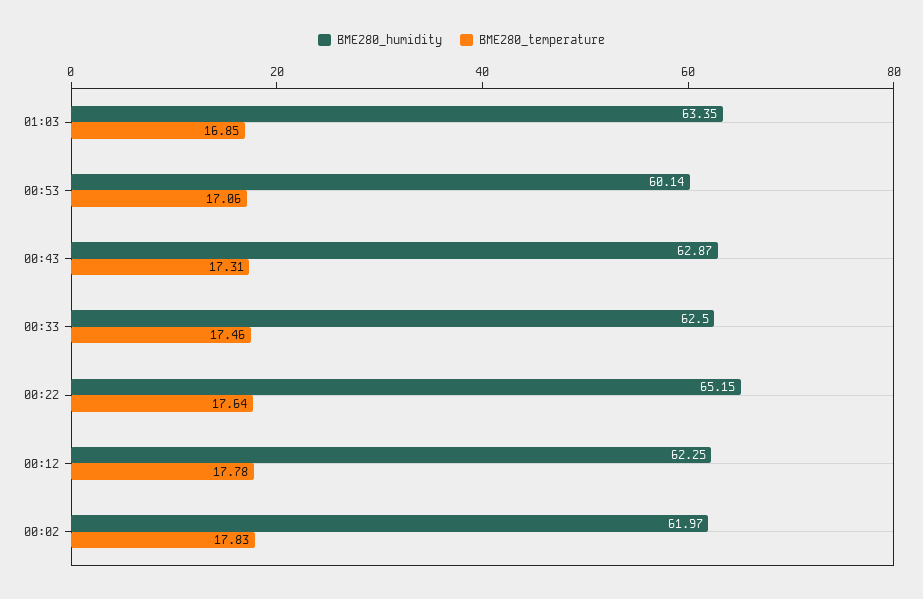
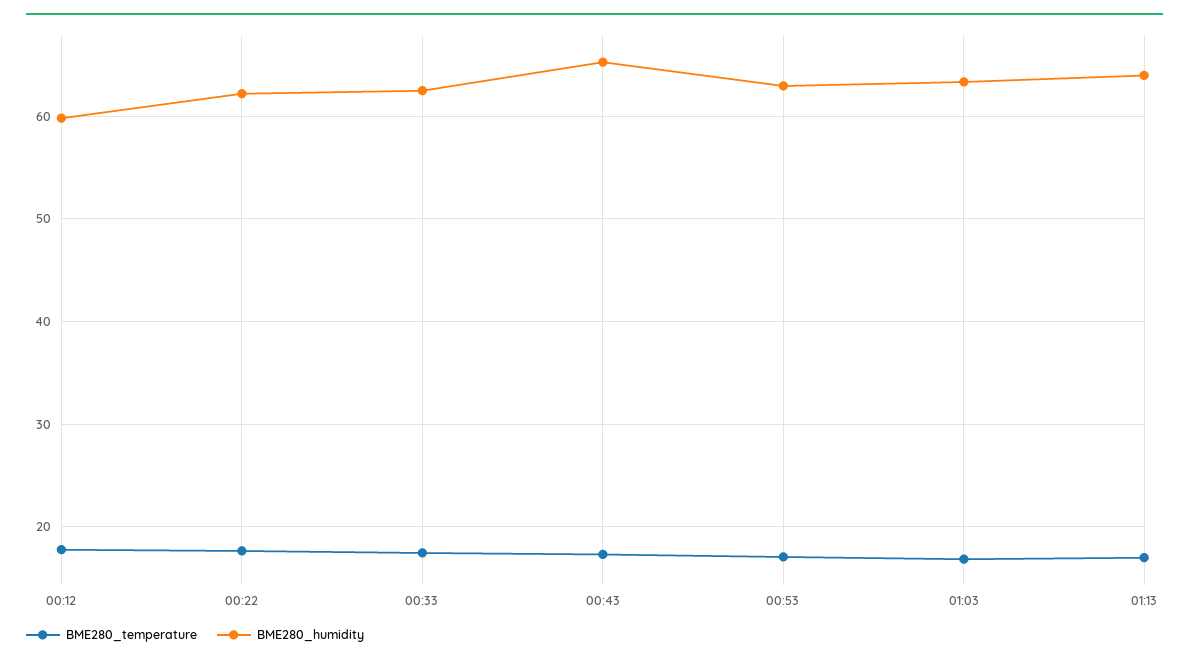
BME280_humidity, 00:53: 60.14 -> 63
BME280_humidity, 00:43: 62.87 -> 65
BME280_humidity, 00:22: 65.15 -> 62
BME280_humidity, 00:12: 62.25 -> 60
BME280_humidity, 00:02: 61.97 -> none
BME280_temperature, 00:02: 17.83 -> none
BME280_temperature, 01:13: none -> 17
BME280_humidity, 01:13: none -> 64

